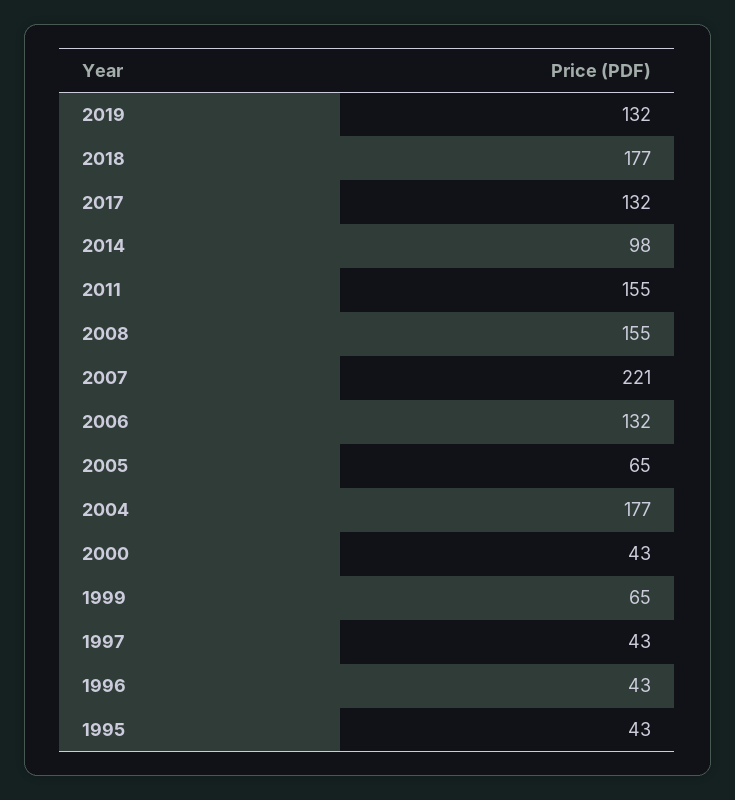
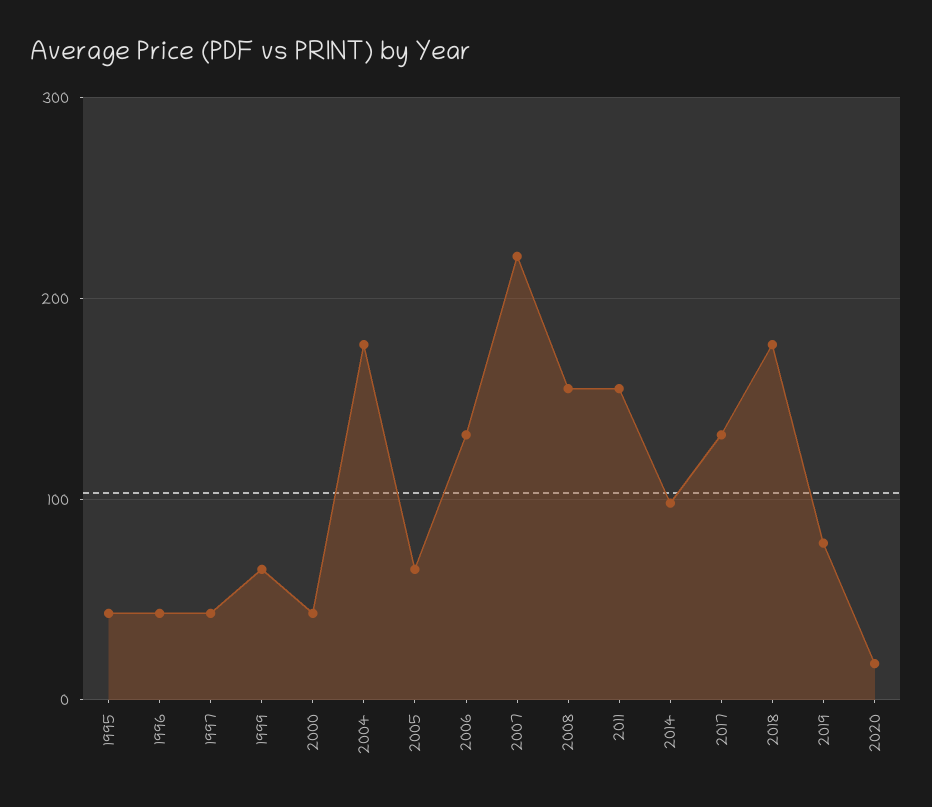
2019: 132 -> 80
2020: none -> 20

